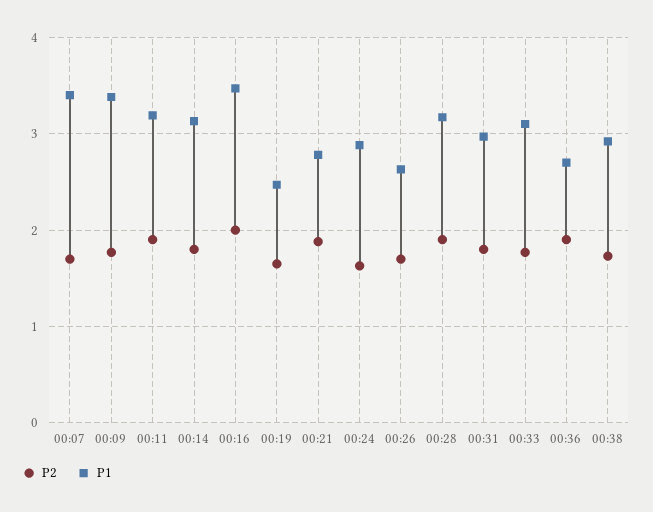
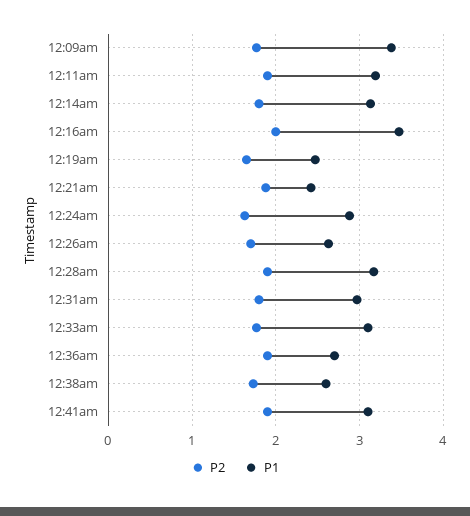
P2, 00:07: 1.7 -> none
P1, 00:07: 3.4 -> none
P1, 00:21: 2.8 -> 2.4
P1, 00:38: 2.9 -> 2.6
P2, 12:41am: none -> 1.9
P1, 12:41am: none -> 3.1

